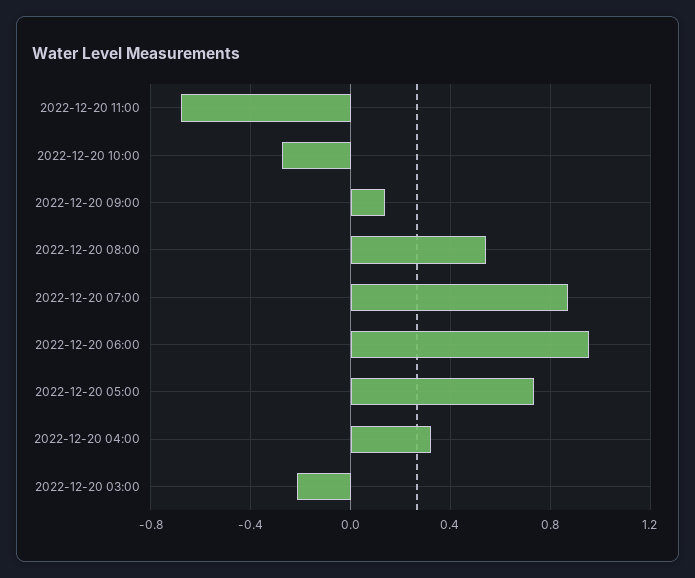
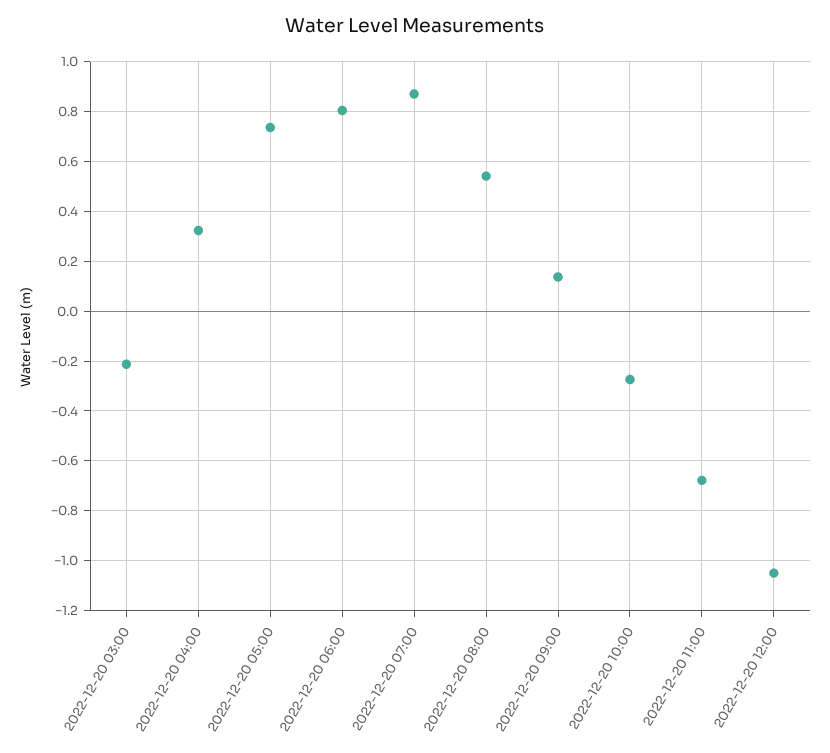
2022-12-20 06:00: 0.95 -> 0.8
2022-12-20 12:00: none -> -1.05

